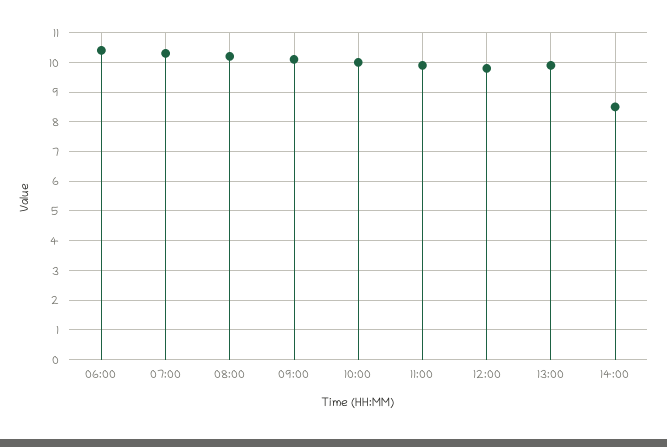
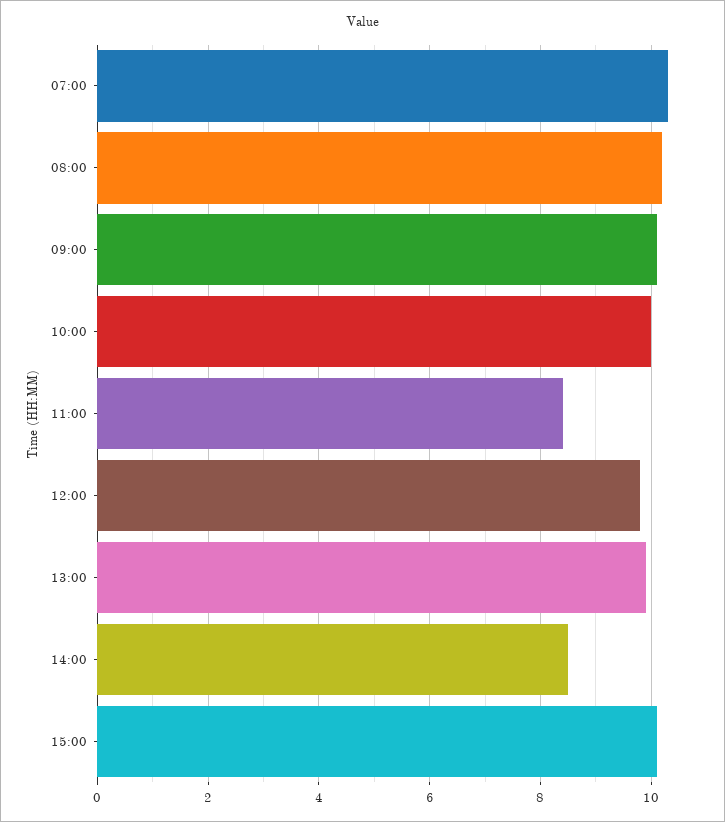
06:00: 10.5 -> none
11:00: 10 -> 8.5
15:00: none -> 10

